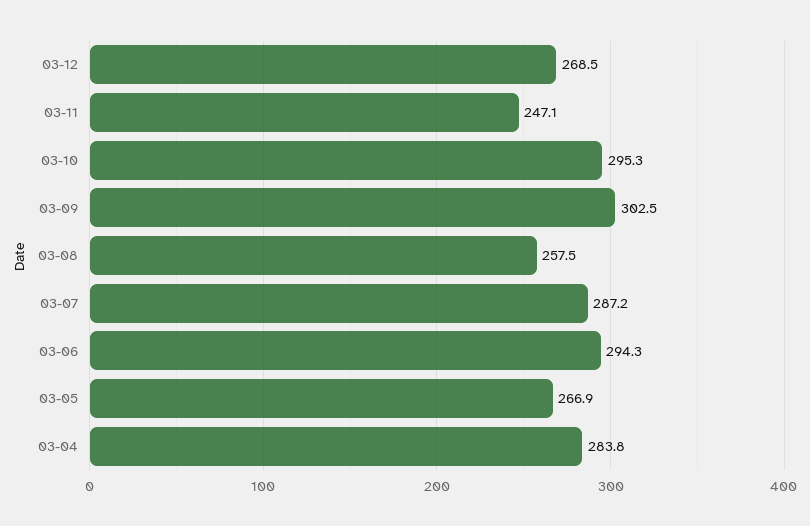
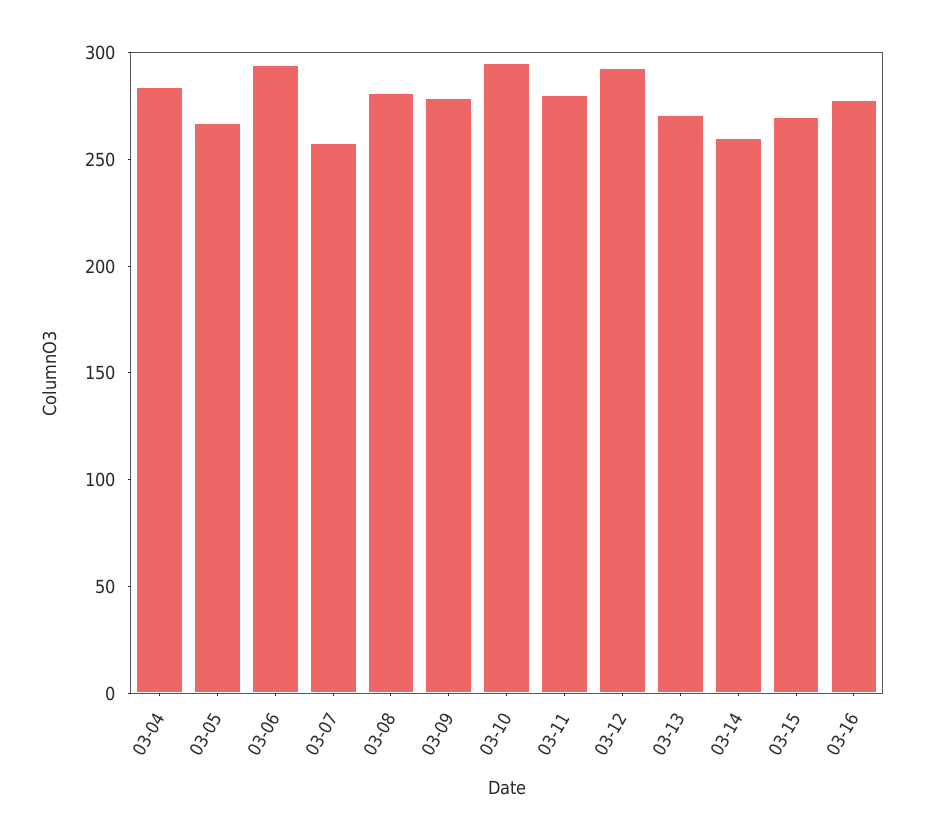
03-12: 268.5 -> 290
03-11: 247.1 -> 280
03-09: 302.5 -> 280
03-08: 257.5 -> 280
03-07: 287.2 -> 260
03-13: none -> 270
03-14: none -> 260
03-15: none -> 270
03-16: none -> 280

